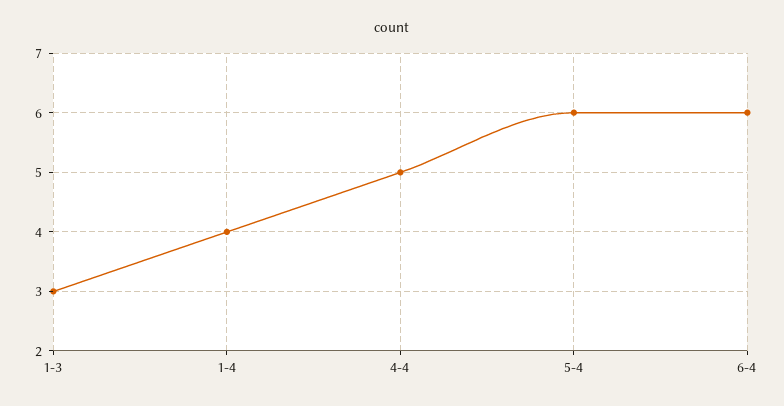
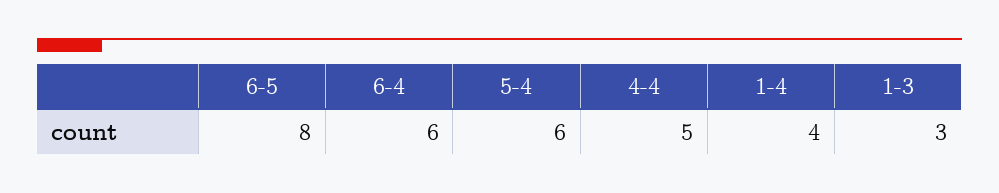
6-5: none -> 8

